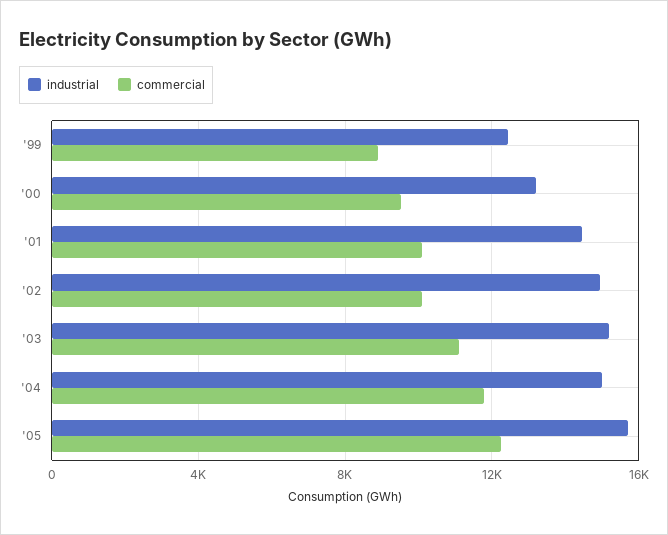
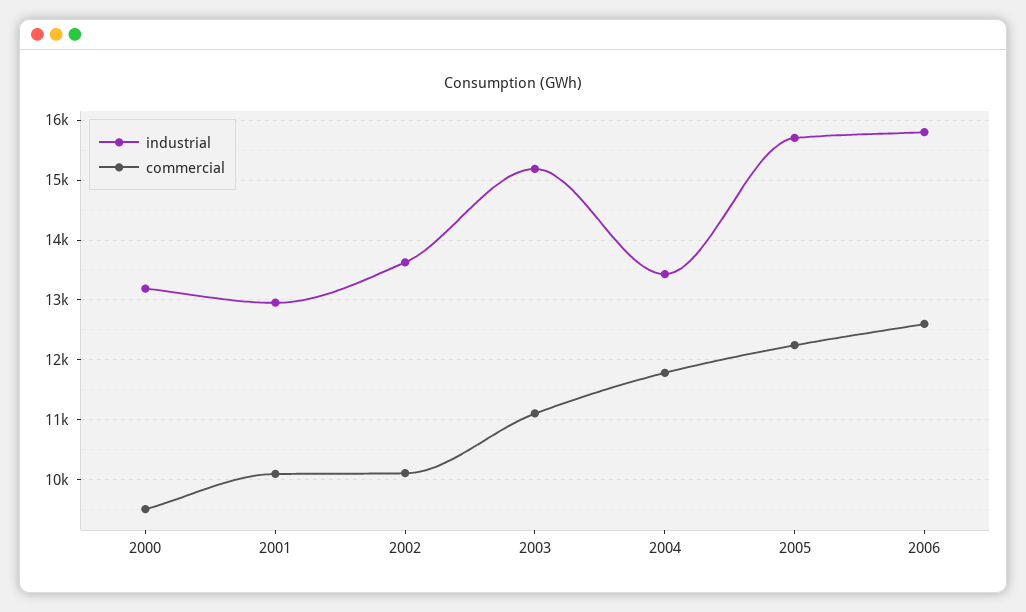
industrial, '99: 12500 -> none
commercial, '99: 9000 -> none
industrial, '01: 14500 -> 13000
industrial, '02: 15000 -> 13600
industrial, '04: 15000 -> 13400
industrial, 2006: none -> 15800
commercial, 2006: none -> 12600

